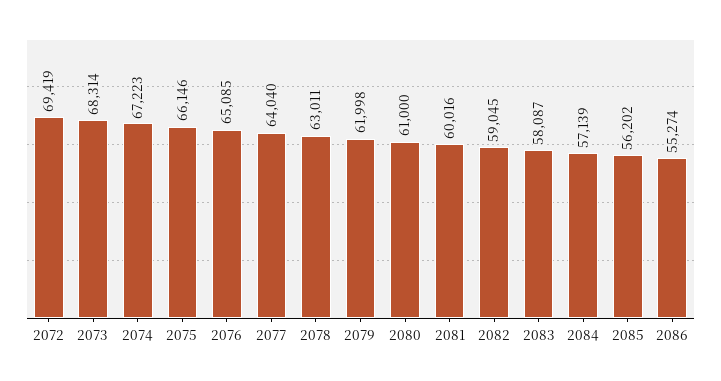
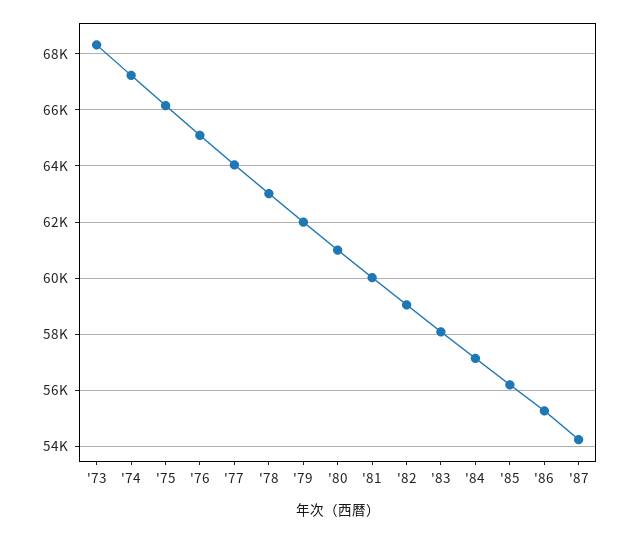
2072: 69419 -> none
'87: none -> 54250

